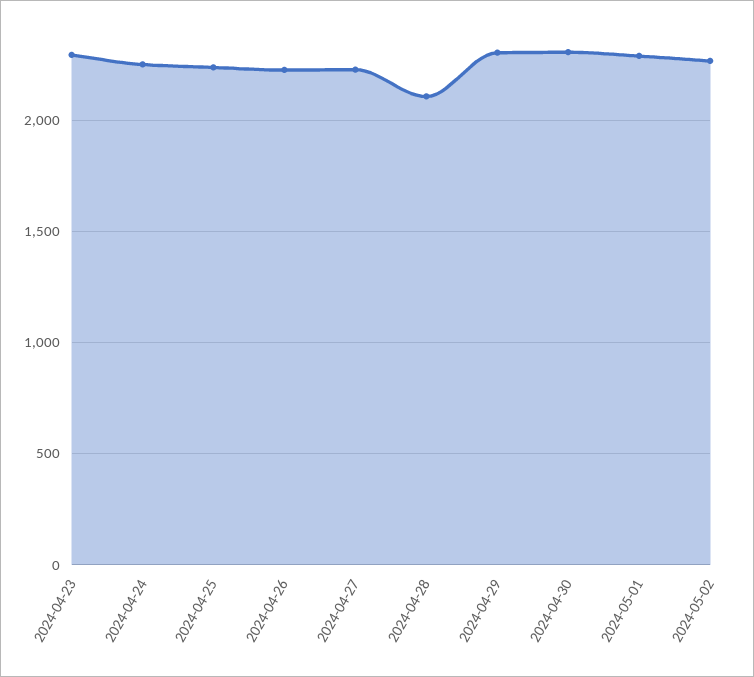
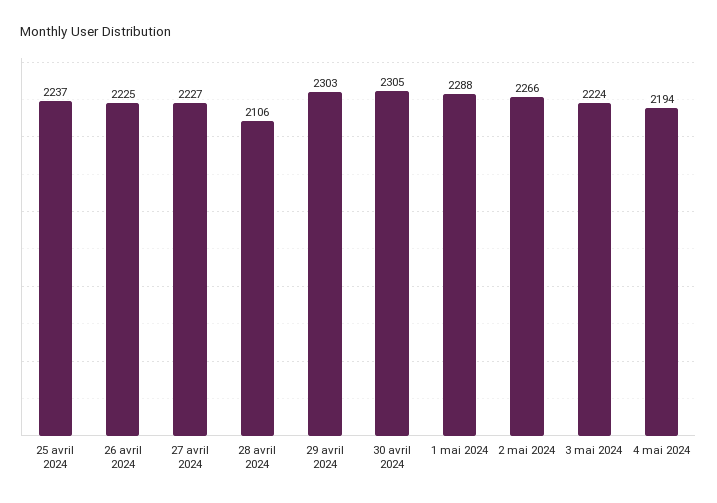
2024-04-23: 2300 -> none
2024-04-24: 2250 -> none
3 mai 2024: none -> 2224
4 mai 2024: none -> 2194

